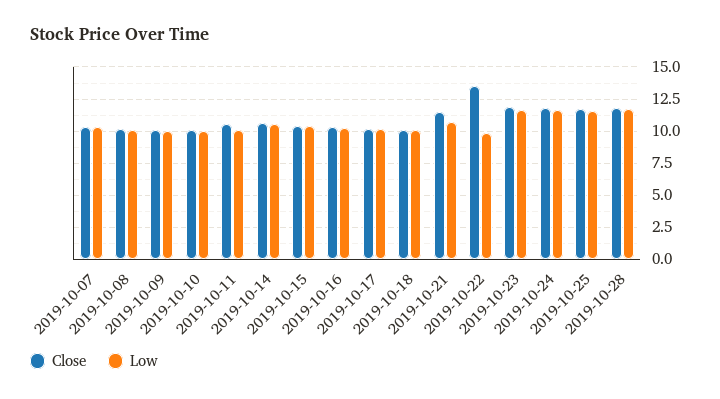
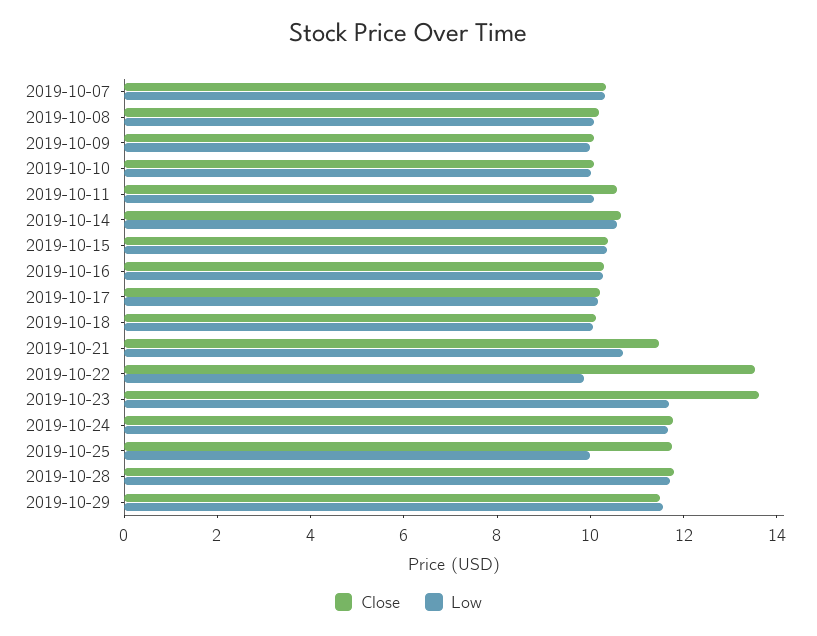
Close, 2019-10-23: 12 -> 13.5
Low, 2019-10-25: 11.5 -> 10
Close, 2019-10-29: none -> 11.5
Low, 2019-10-29: none -> 11.5

